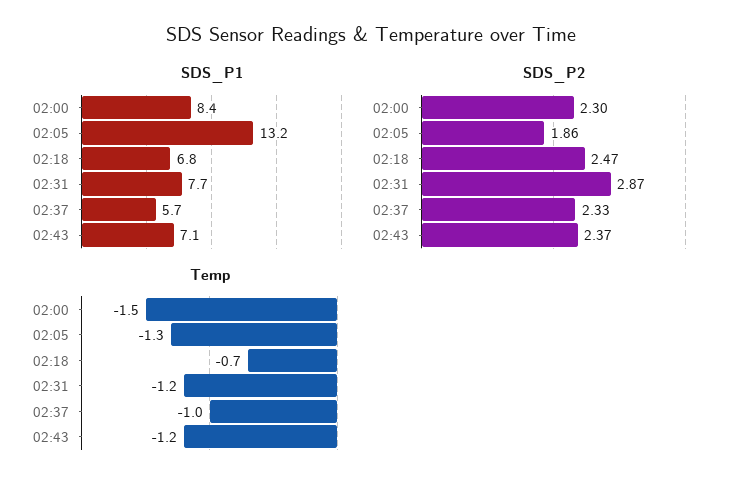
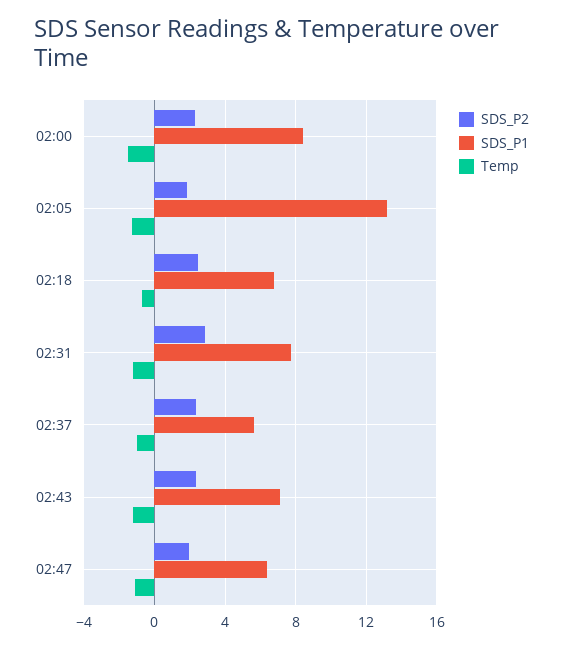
SDS_P2, 02:47: none -> 2
SDS_P1, 02:47: none -> 6.5
Temp, 02:47: none -> -1

